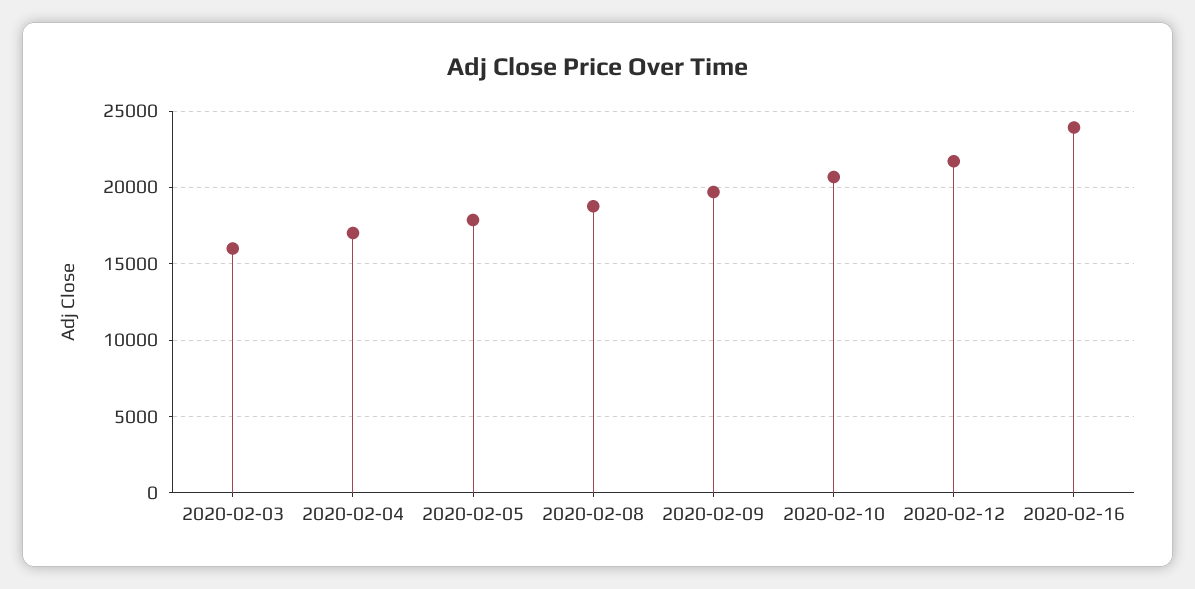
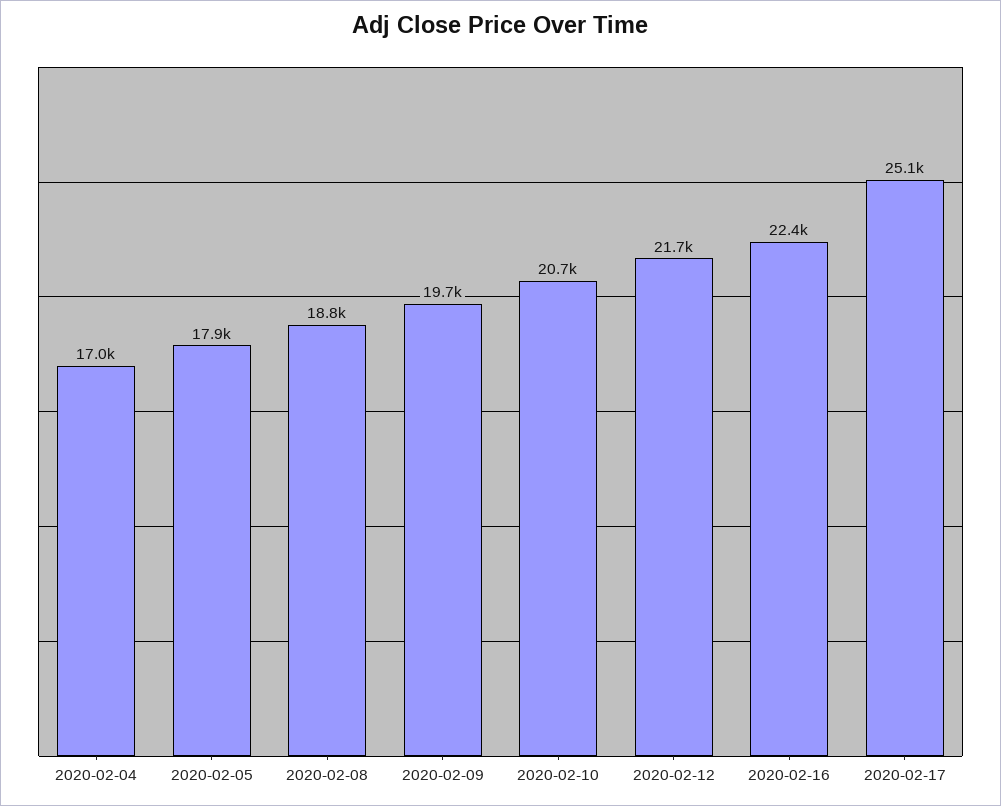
2020-02-03: 16000 -> none
2020-02-16: 24000 -> 22400
2020-02-17: none -> 25100

